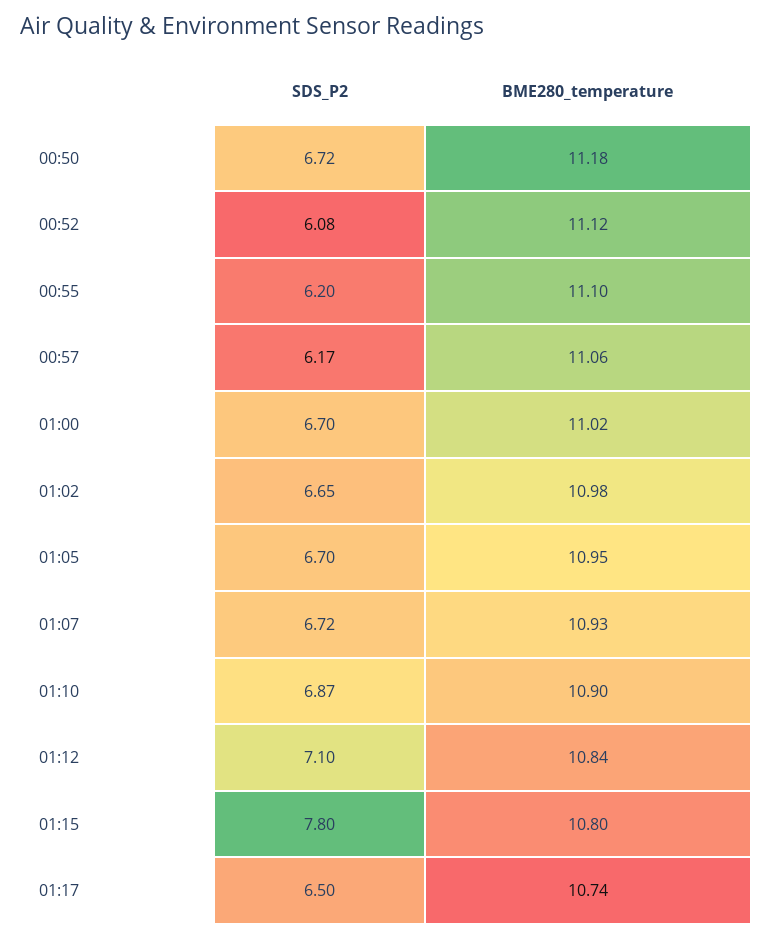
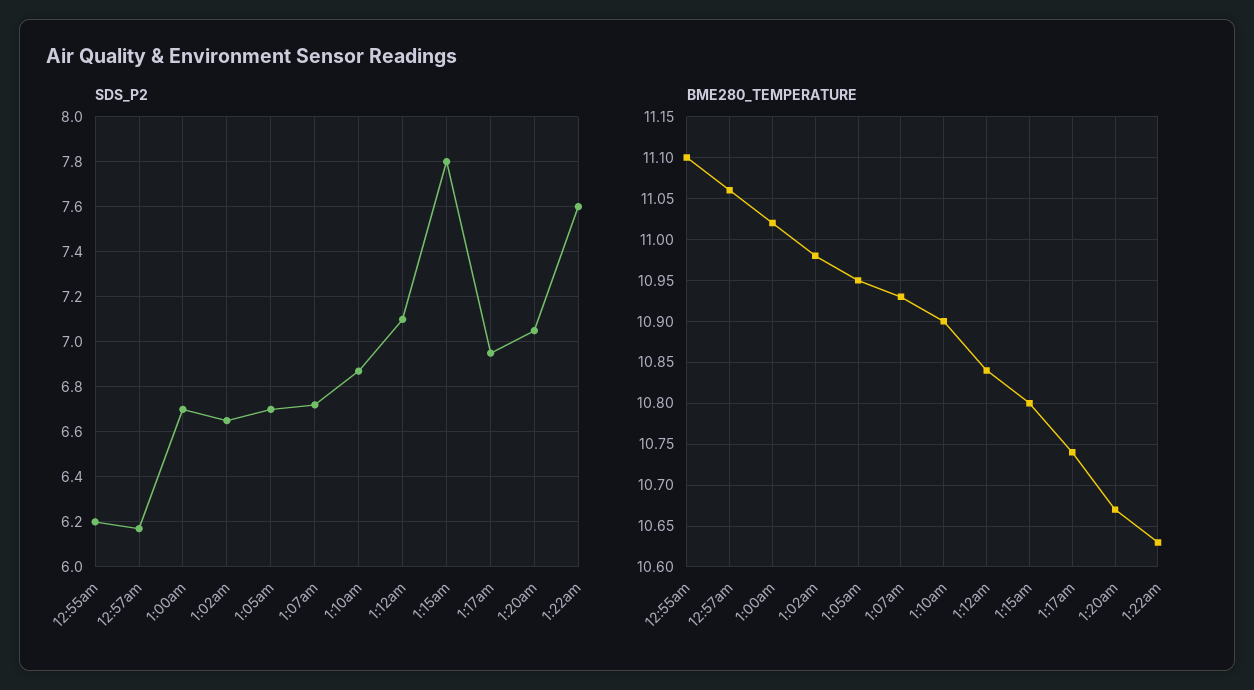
SDS_P2, 00:50: 6.72 -> none
BME280_temperature, 00:50: 11.18 -> none
SDS_P2, 00:52: 6.08 -> none
BME280_temperature, 00:52: 11.12 -> none
SDS_P2, 01:17: 6.5 -> 6.95
SDS_P2, 1:20am: none -> 7.05
SDS_P2, 1:22am: none -> 7.6
BME280_temperature, 1:20am: none -> 10.67
BME280_temperature, 1:22am: none -> 10.63

